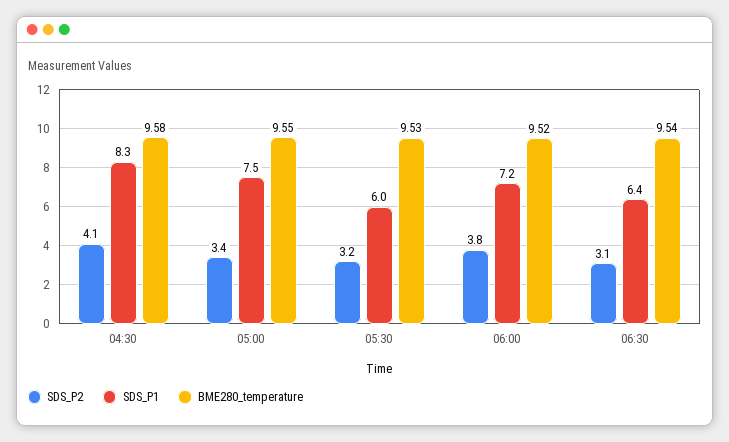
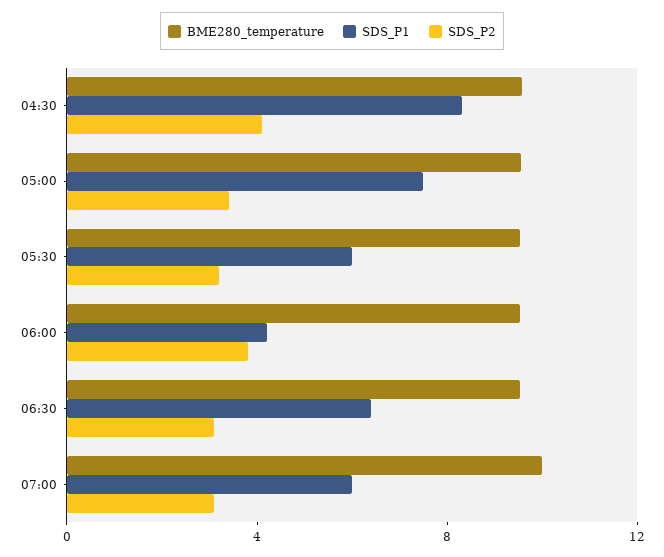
SDS_P1, 06:00: 7.2 -> 4
BME280_temperature, 07:00: none -> 10
SDS_P1, 07:00: none -> 6
SDS_P2, 07:00: none -> 3

